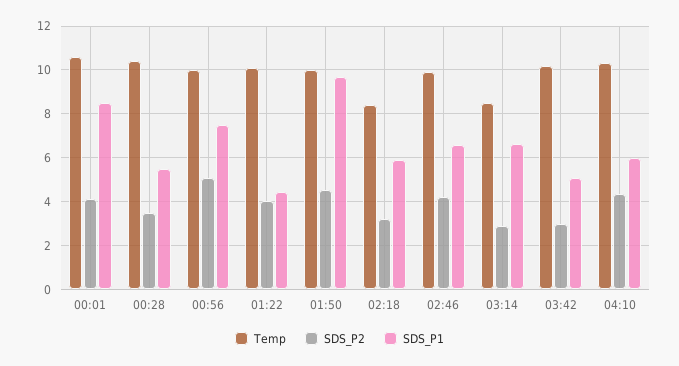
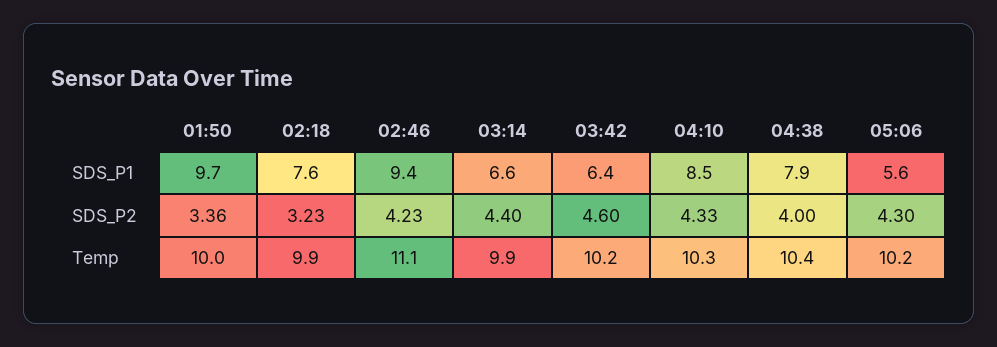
Temp, 00:01: 10.5 -> none
SDS_P2, 00:01: 4 -> none
SDS_P1, 00:01: 8.5 -> none
Temp, 00:28: 10.5 -> none
SDS_P2, 00:28: 3.5 -> none
SDS_P1, 00:28: 5.5 -> none
Temp, 00:56: 10 -> none
SDS_P2, 00:56: 5 -> none
SDS_P1, 00:56: 7.5 -> none
Temp, 01:22: 10 -> none
SDS_P2, 01:22: 4 -> none
SDS_P1, 01:22: 4.5 -> none
SDS_P2, 01:50: 4.5 -> 3.36
Temp, 02:18: 8.5 -> 9.9
SDS_P1, 02:18: 6 -> 7.6
Temp, 02:46: 10 -> 11.1
SDS_P1, 02:46: 6.5 -> 9.4
Temp, 03:14: 8.5 -> 9.9
SDS_P2, 03:14: 3 -> 4.4
SDS_P2, 03:42: 3 -> 4.6
SDS_P1, 03:42: 5 -> 6.4
SDS_P1, 04:10: 6 -> 8.5
SDS_P1, 04:38: none -> 7.9
SDS_P1, 05:06: none -> 5.6
SDS_P2, 04:38: none -> 4
SDS_P2, 05:06: none -> 4.3
Temp, 04:38: none -> 10.4
Temp, 05:06: none -> 10.2

